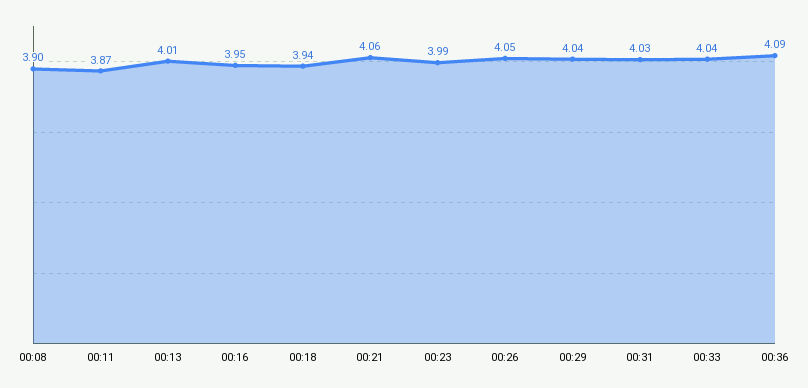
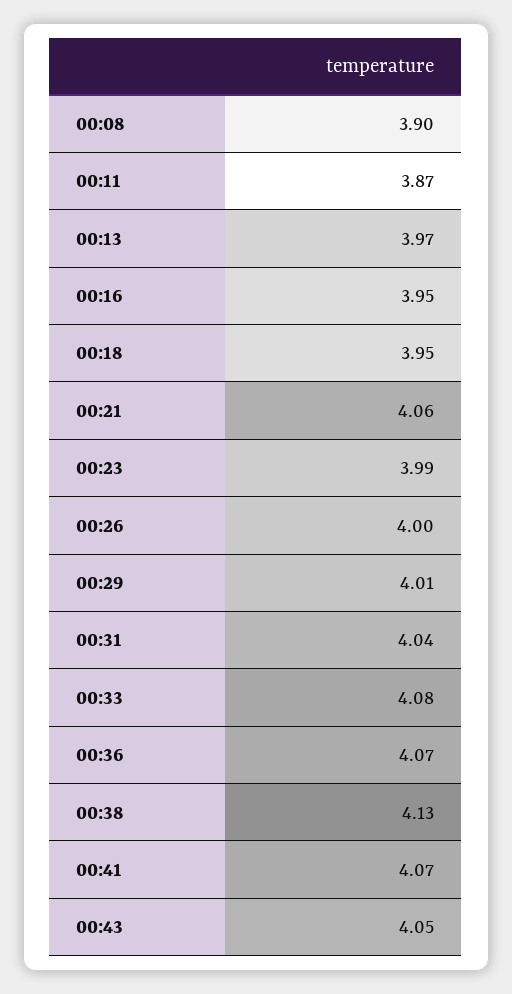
00:13: 4.01 -> 3.97
00:18: 3.94 -> 3.95
00:26: 4.05 -> 4
00:29: 4.04 -> 4.01
00:31: 4.03 -> 4.04
00:33: 4.04 -> 4.08
00:36: 4.09 -> 4.07
00:38: none -> 4.13
00:41: none -> 4.07
00:43: none -> 4.05

